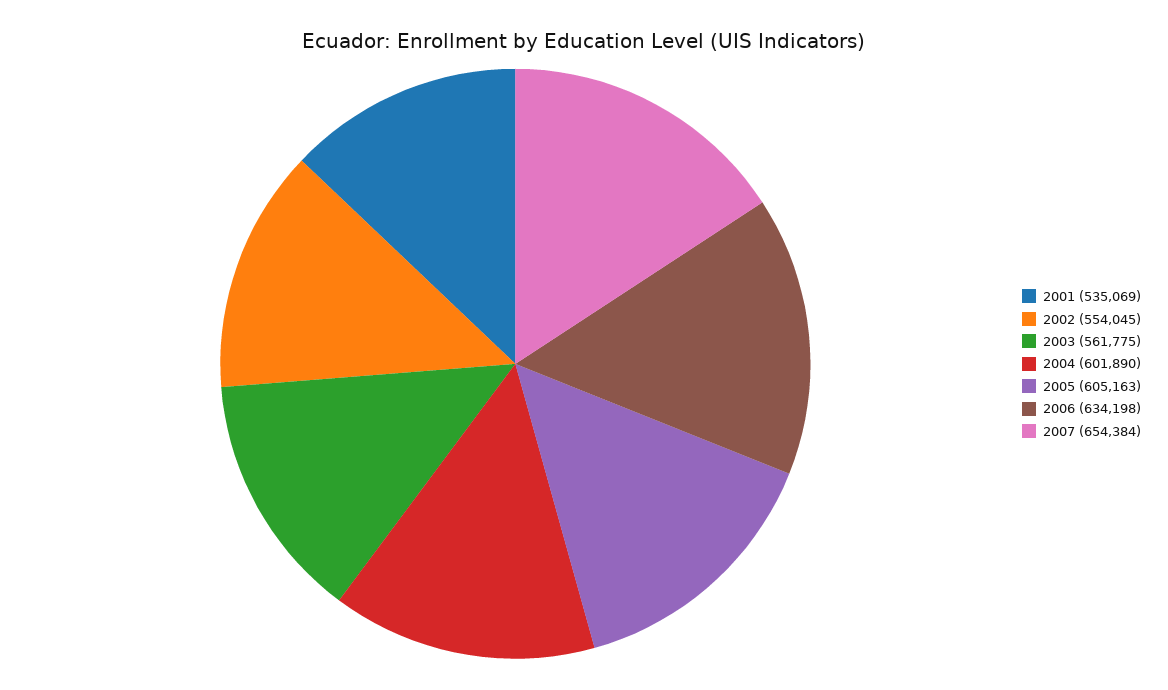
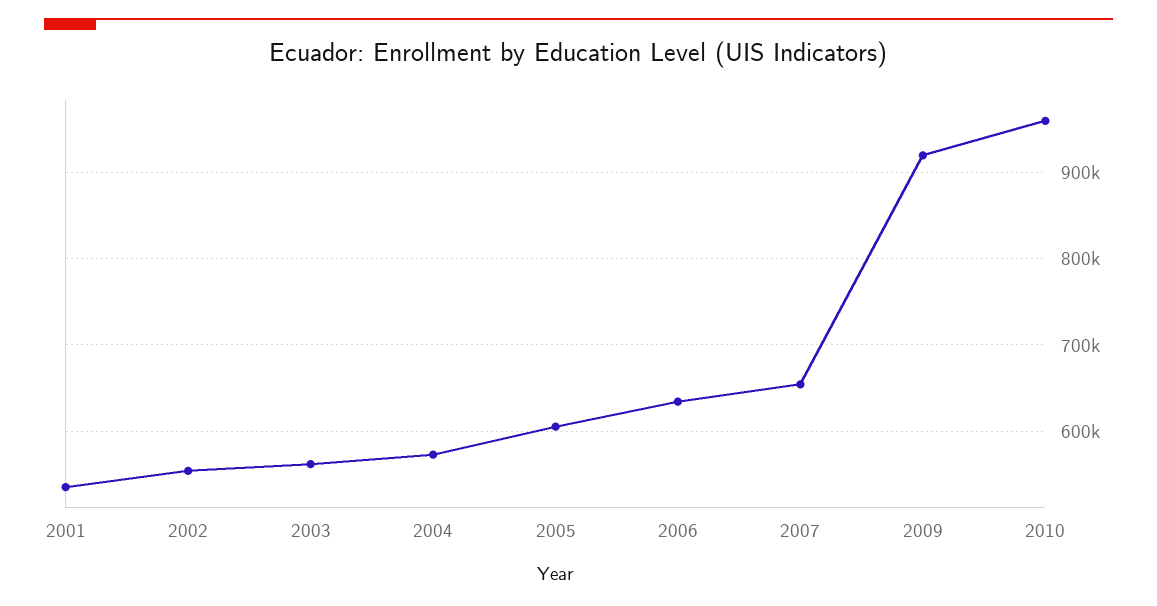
2004: 601890 -> 570000
2009: none -> 920000
2010: none -> 960000

